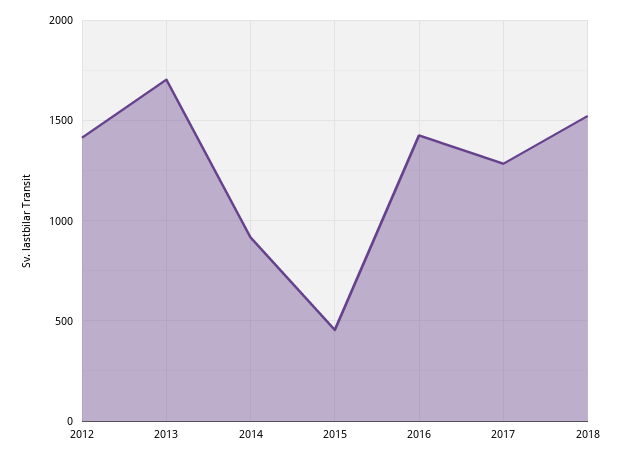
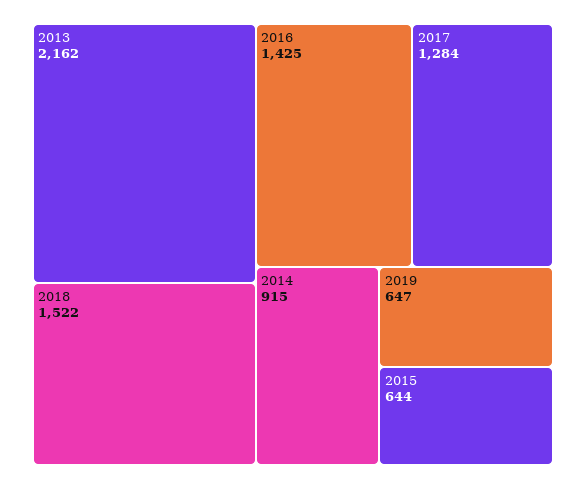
2012: 1400 -> none
2013: 1700 -> 2162
2015: 450 -> 644
2019: none -> 647

